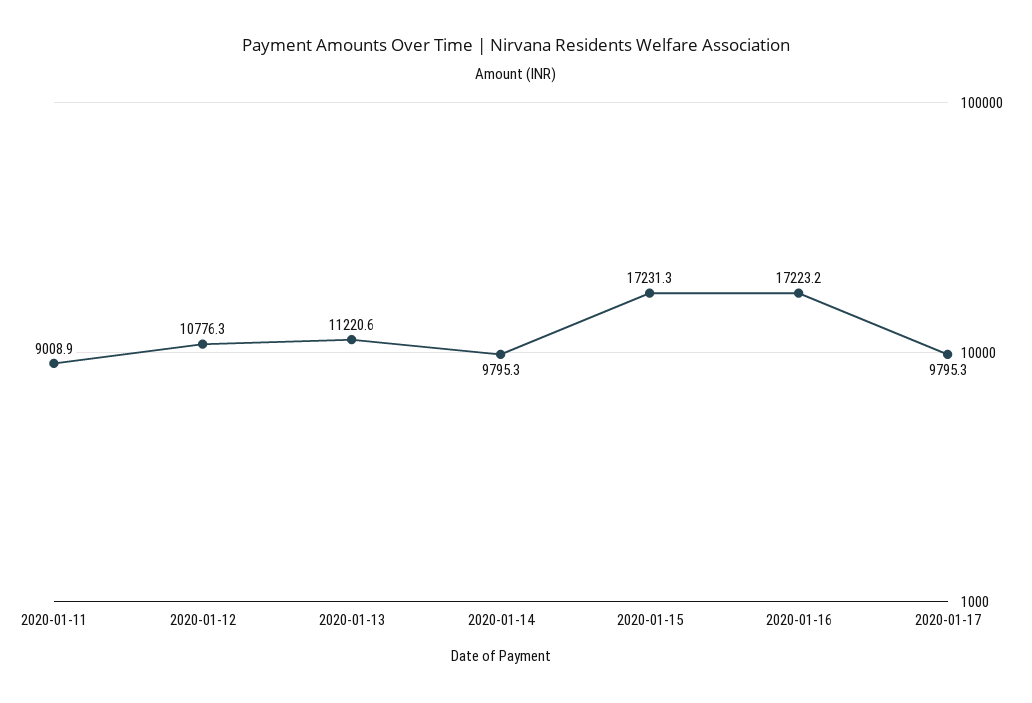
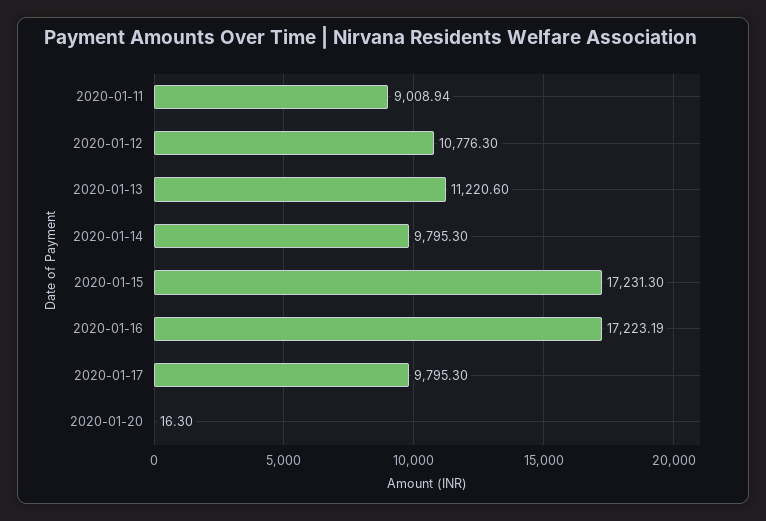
2020-01-20: none -> 16.3

